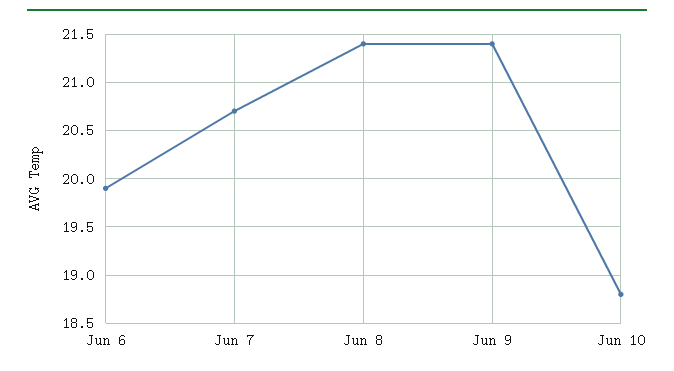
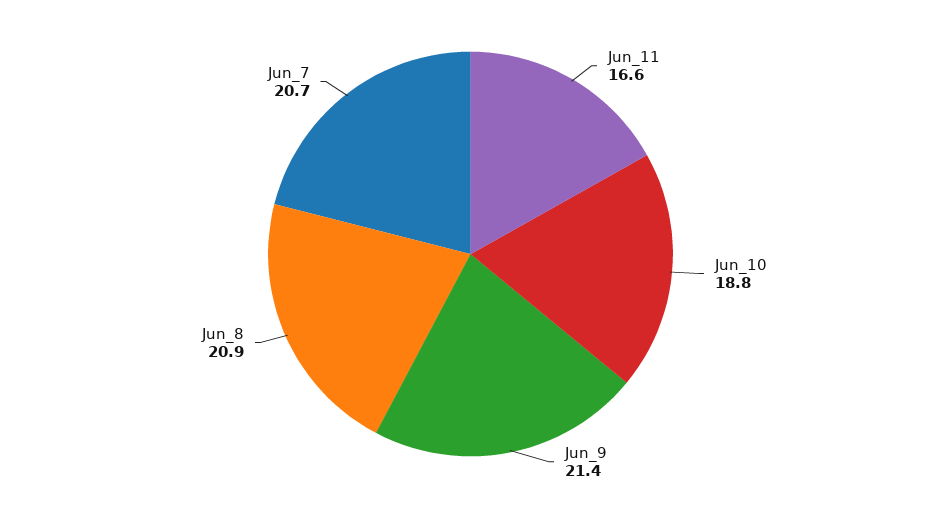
Jun 6: 19.9 -> none
Jun 8: 21.4 -> 20.9
Jun_11: none -> 16.6

